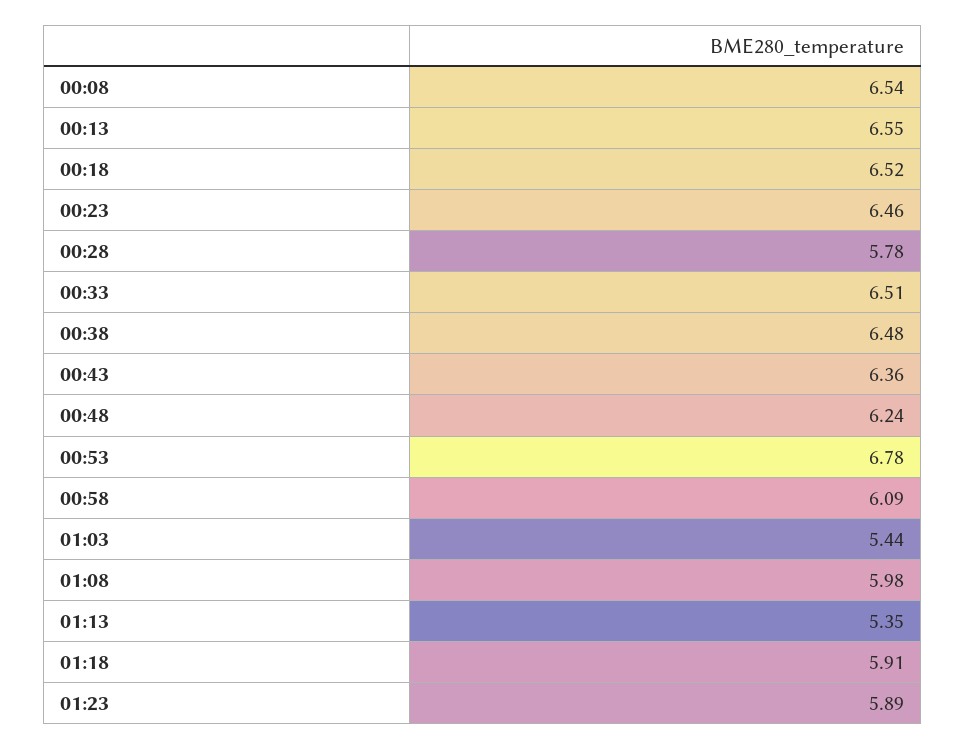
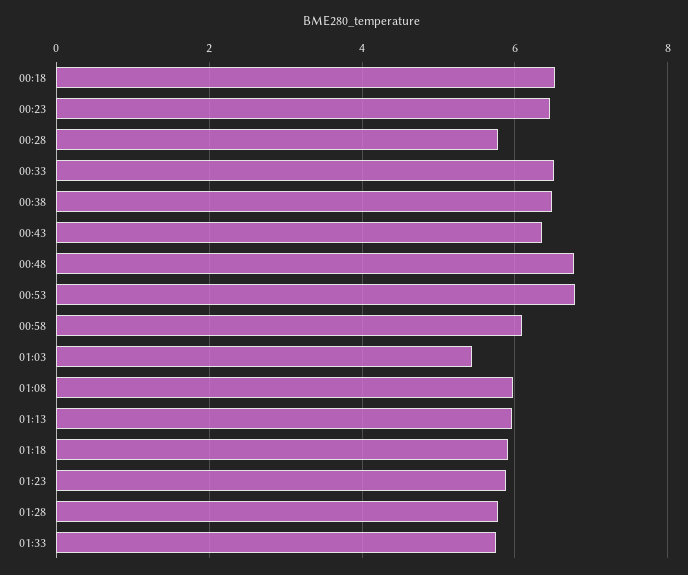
00:08: 6.54 -> none
00:13: 6.55 -> none
00:48: 6.24 -> 6.8
01:13: 5.35 -> 6
01:28: none -> 5.8
01:33: none -> 5.8

